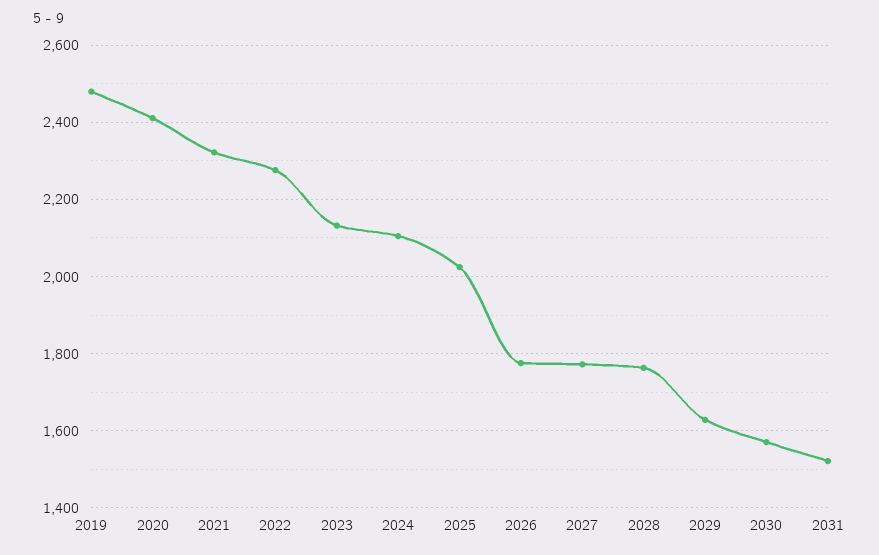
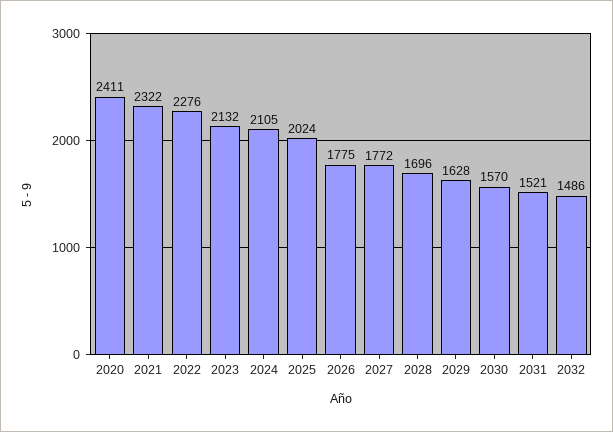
2019: 2480 -> none
2028: 1760 -> 1696
2032: none -> 1486

